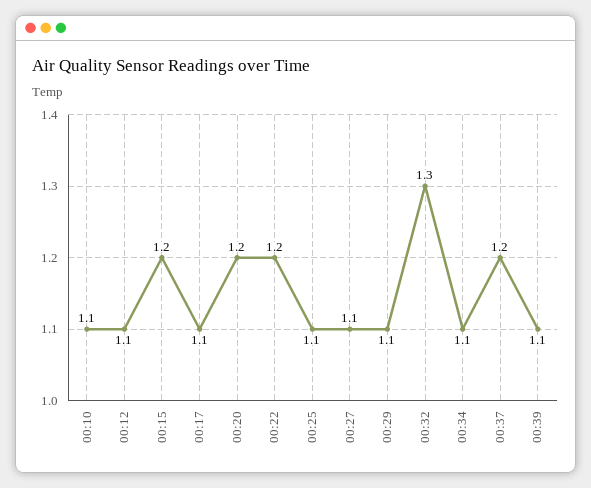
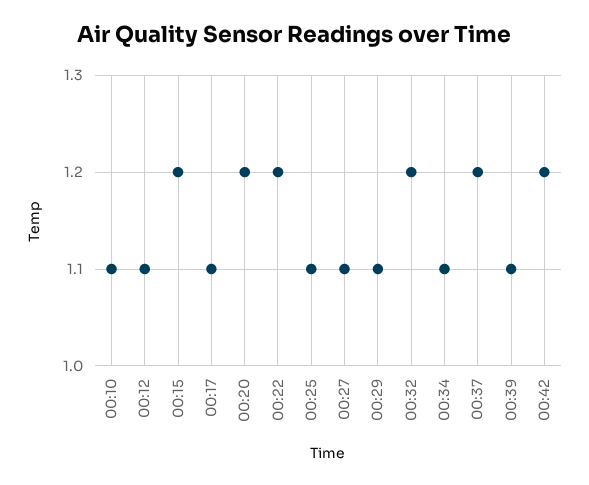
00:32: 1.3 -> 1.2
00:42: none -> 1.2

